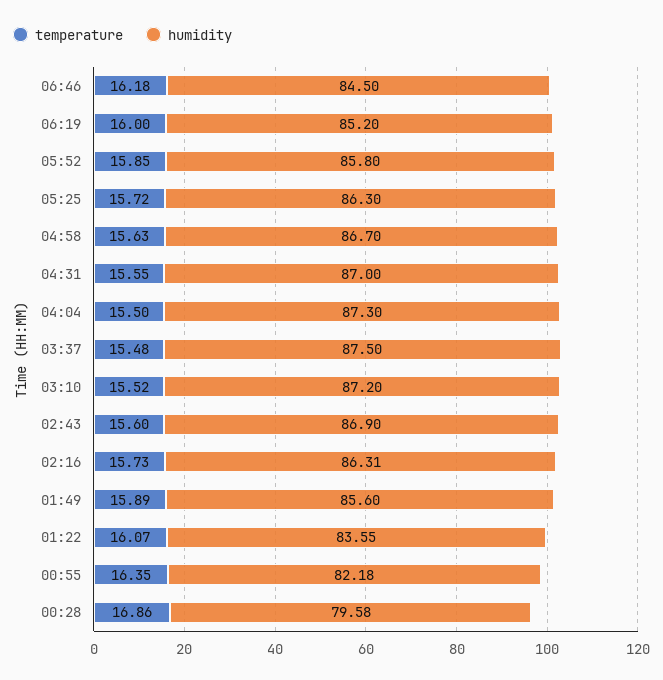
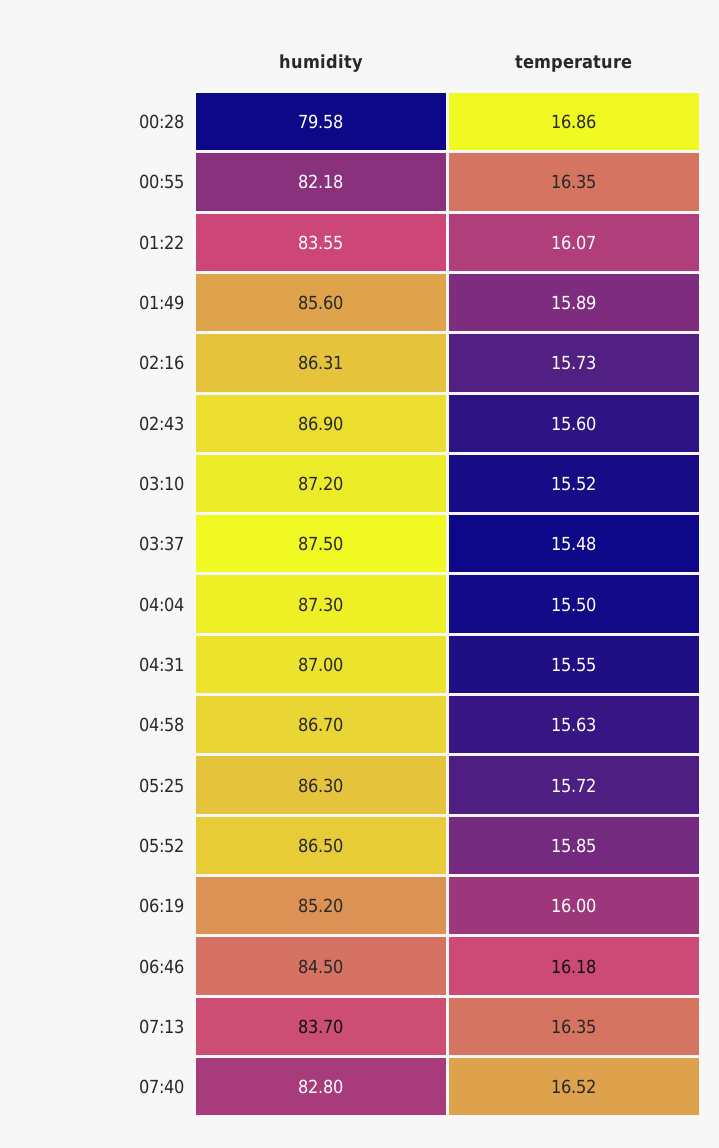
humidity, 05:52: 85.8 -> 86.5
humidity, 07:13: none -> 83.7
temperature, 07:13: none -> 16.35
humidity, 07:40: none -> 82.8
temperature, 07:40: none -> 16.52

